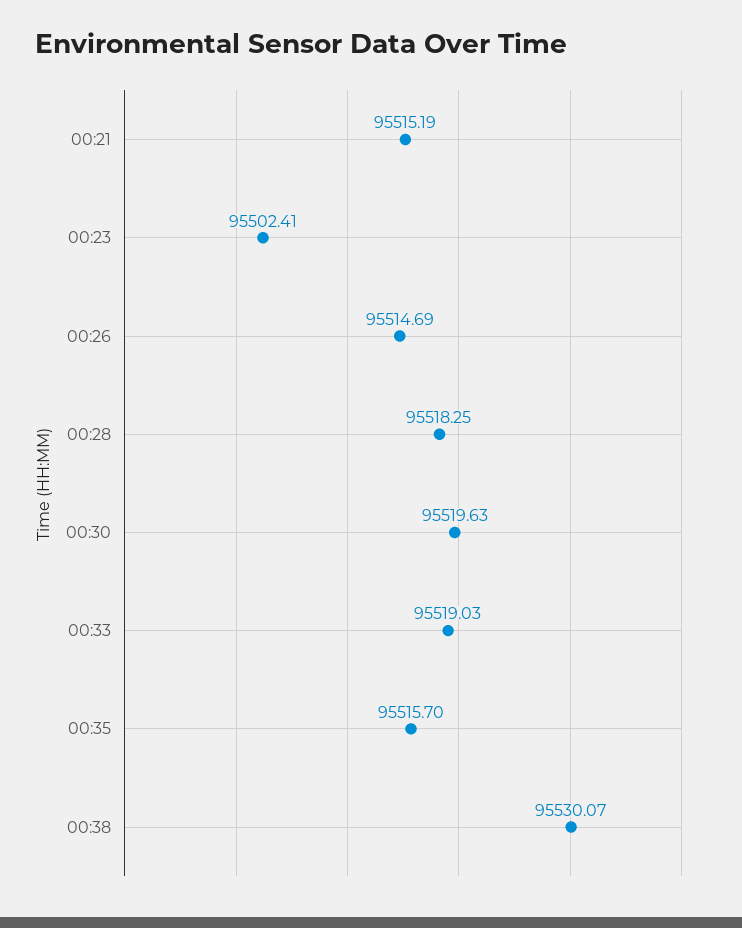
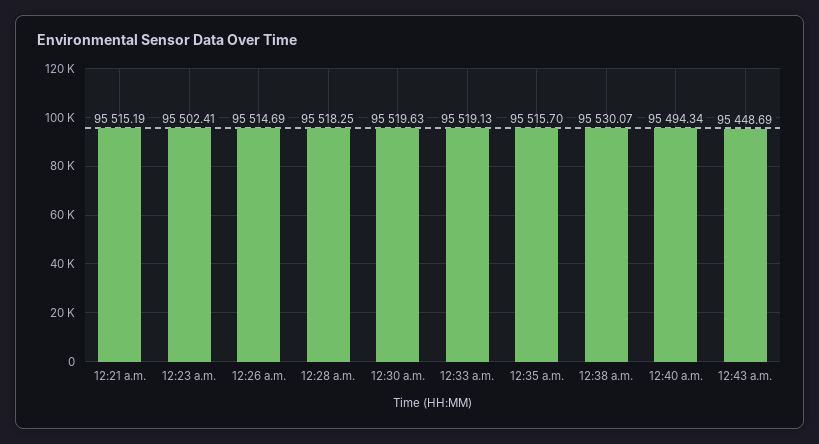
00:33: 95519.03 -> 95519.13
12:40 a.m.: none -> 95494.34
12:43 a.m.: none -> 95448.69

